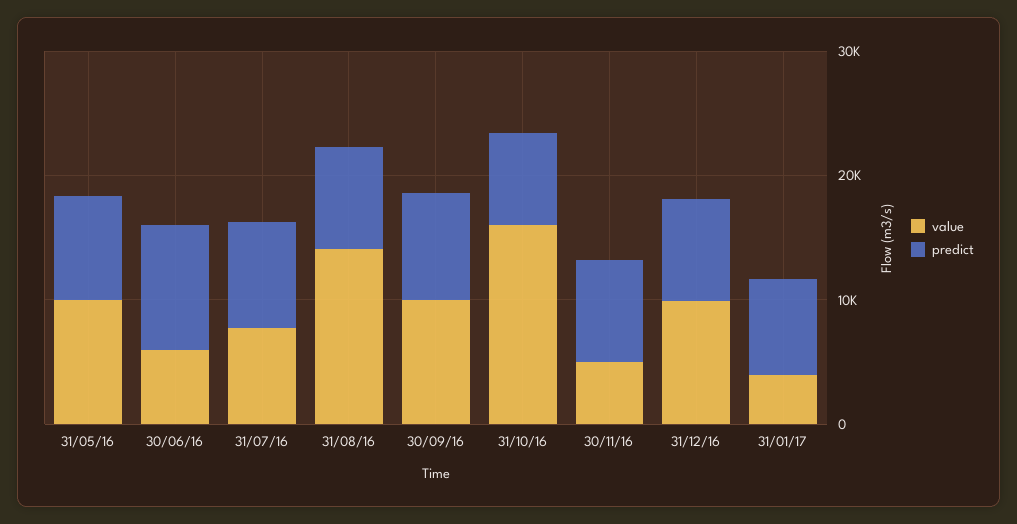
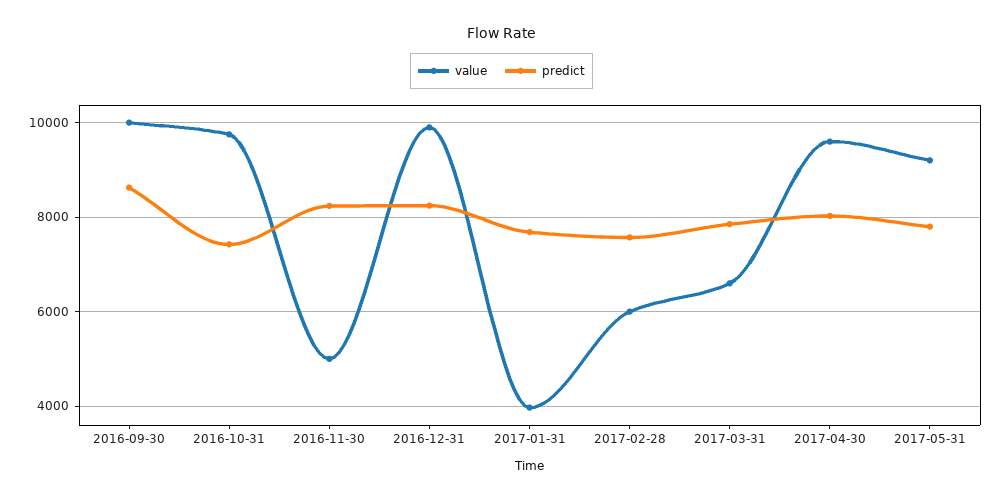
value, 31/05/16: 10000 -> none
predict, 31/05/16: 8000 -> none
value, 30/06/16: 6000 -> none
predict, 30/06/16: 10000 -> none
value, 31/07/16: 8000 -> none
predict, 31/07/16: 8000 -> none
value, 31/08/16: 14000 -> none
predict, 31/08/16: 8000 -> none
value, 31/10/16: 16000 -> 9800
value, 2017-02-28: none -> 6000
predict, 2017-02-28: none -> 7600
value, 2017-03-31: none -> 6600
predict, 2017-03-31: none -> 7800
value, 2017-04-30: none -> 9600
predict, 2017-04-30: none -> 8000
value, 2017-05-31: none -> 9200
predict, 2017-05-31: none -> 7800

